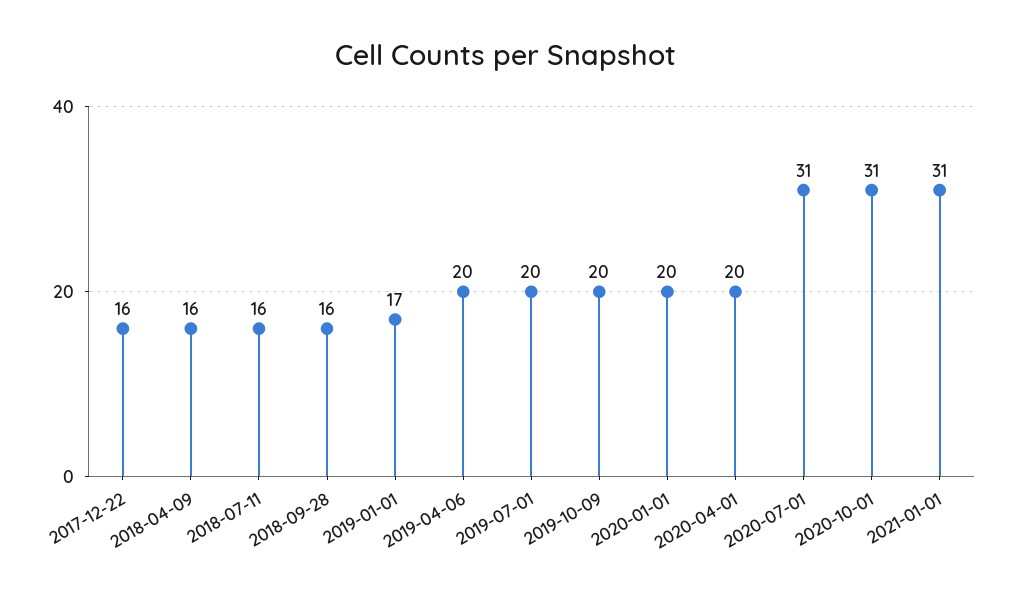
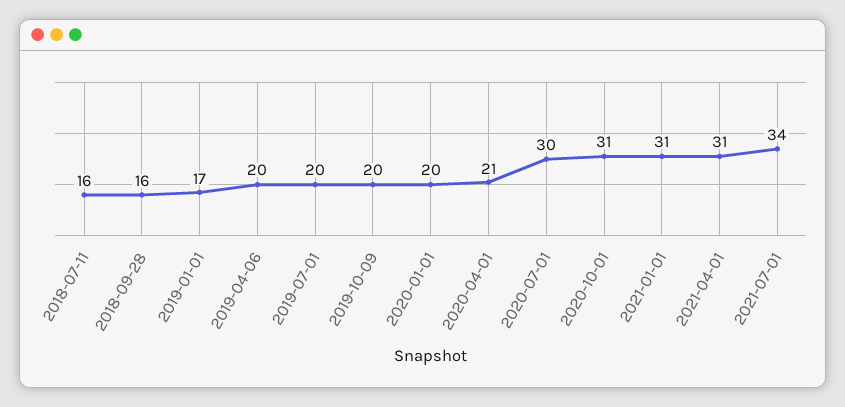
2017-12-22: 16 -> none
2018-04-09: 16 -> none
2020-04-01: 20 -> 21
2020-07-01: 31 -> 30
2021-04-01: none -> 31
2021-07-01: none -> 34

